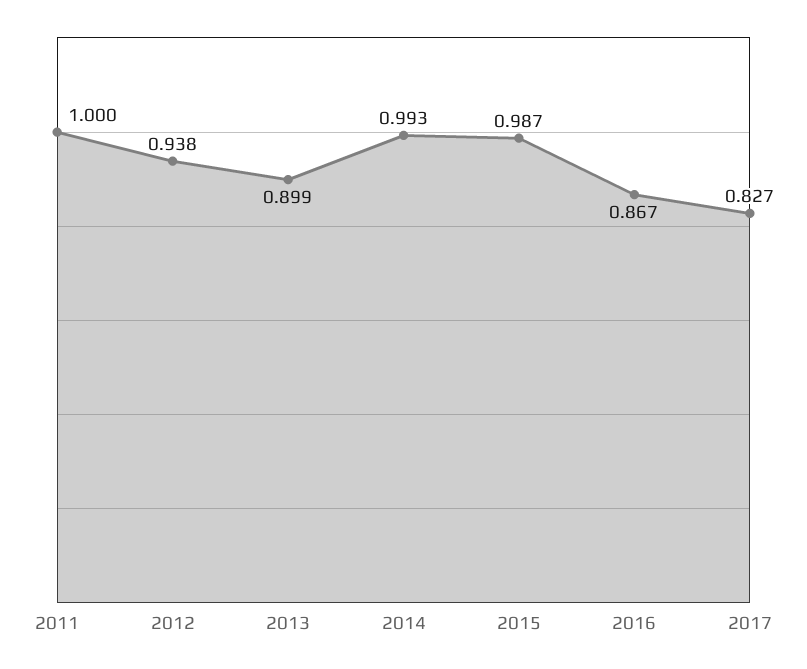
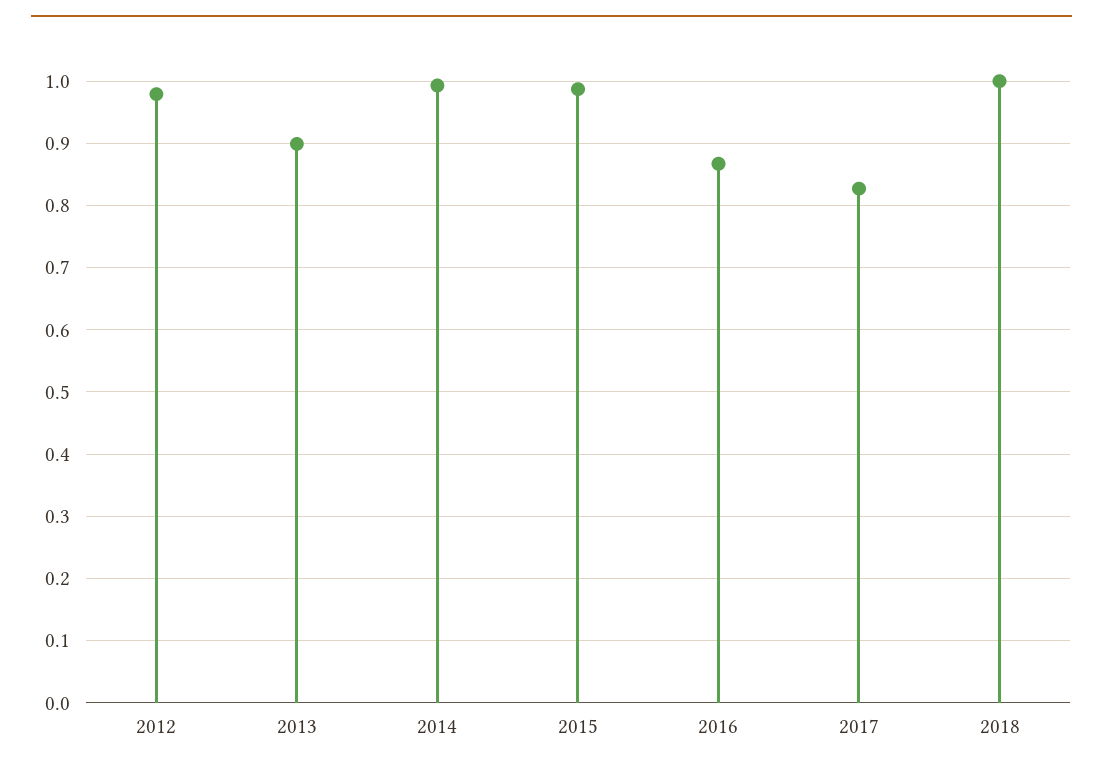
2011: 1 -> none
2012: 0.938 -> 0.98
2018: none -> 1

